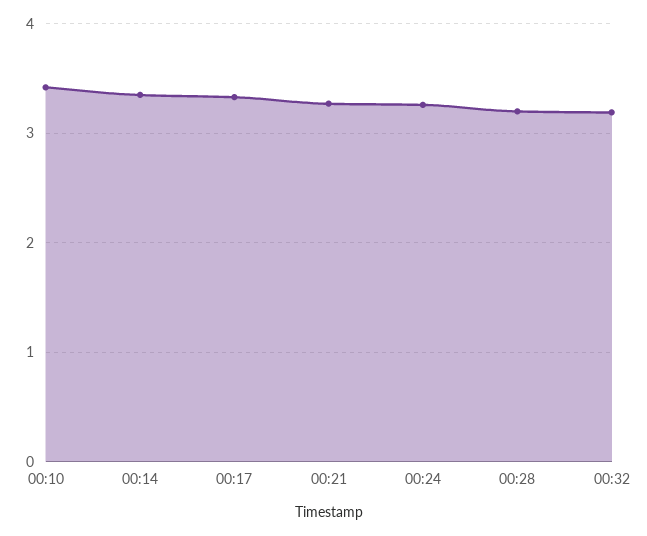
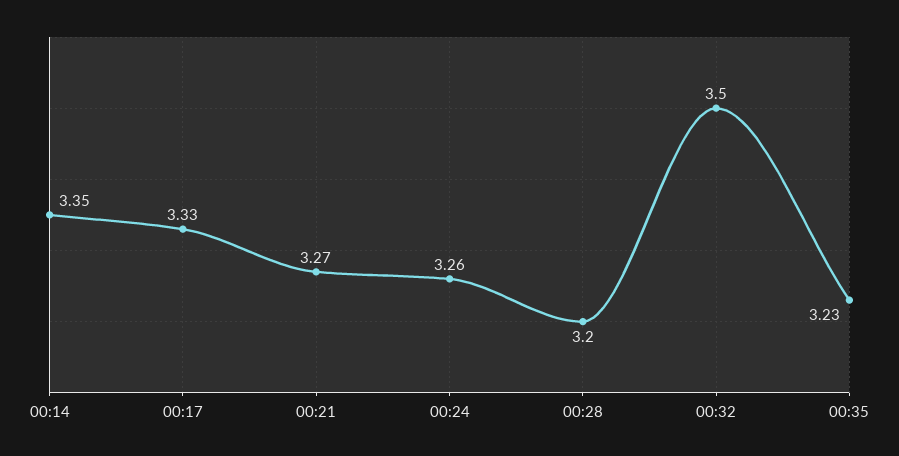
00:10: 3.4 -> none
00:32: 3.2 -> 3.5
00:35: none -> 3.23

